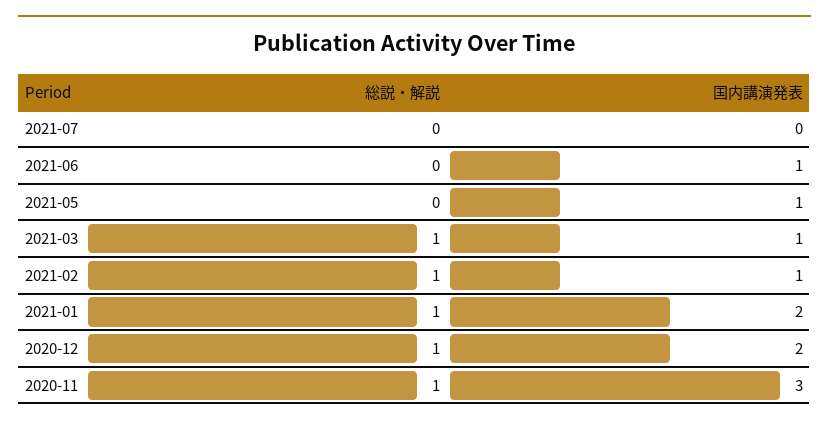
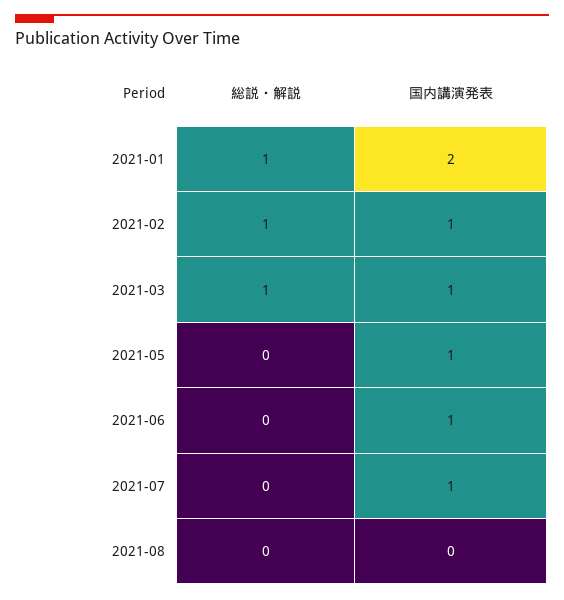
国内講演発表, 2021-07: 0 -> 1
総説・解説, 2020-12: 1 -> none
国内講演発表, 2020-12: 2 -> none
総説・解説, 2020-11: 1 -> none
国内講演発表, 2020-11: 3 -> none
総説・解説, 2021-08: none -> 0
国内講演発表, 2021-08: none -> 0

